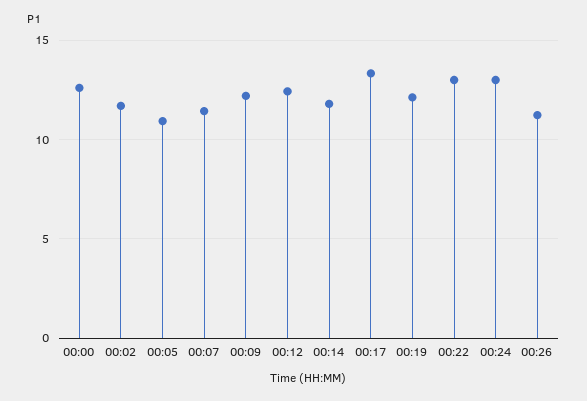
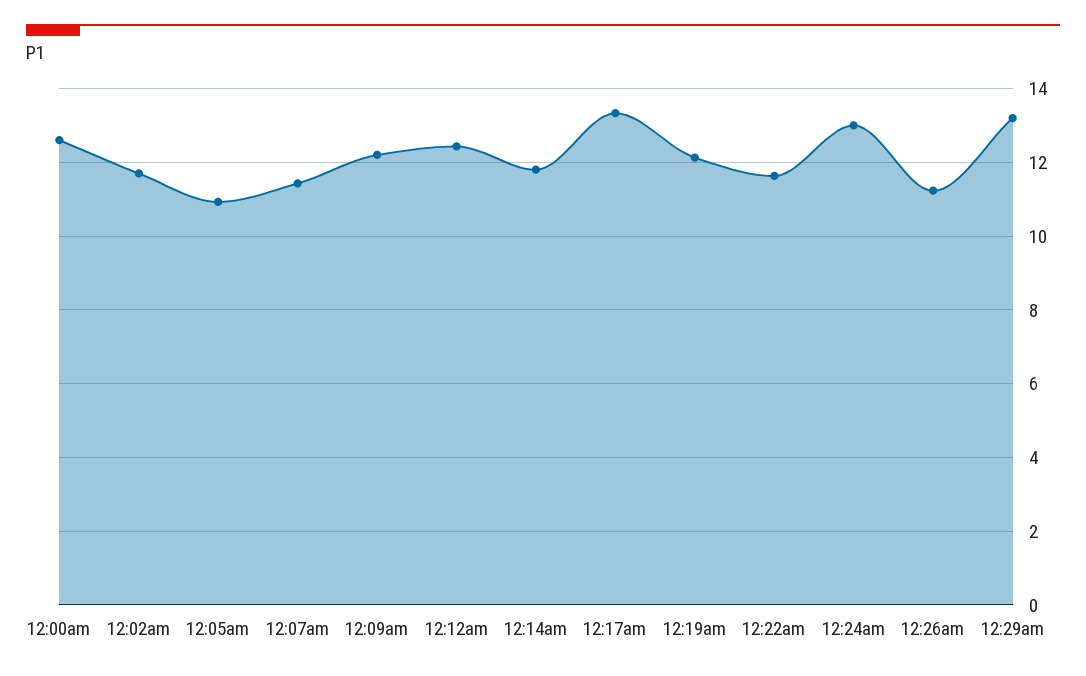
00:22: 13 -> 11.6
12:29am: none -> 13.2

